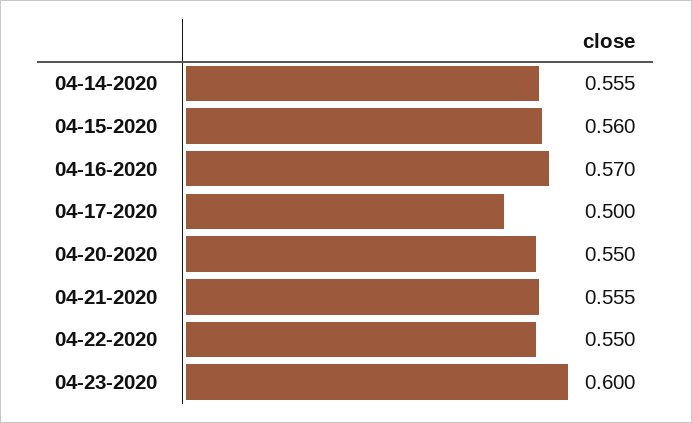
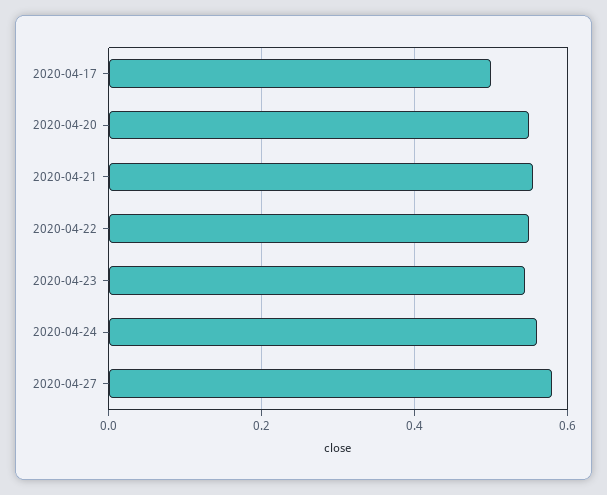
04-14-2020: 0.555 -> none
04-15-2020: 0.56 -> none
04-16-2020: 0.57 -> none
04-23-2020: 0.6 -> 0.54
2020-04-24: none -> 0.56
2020-04-27: none -> 0.58

